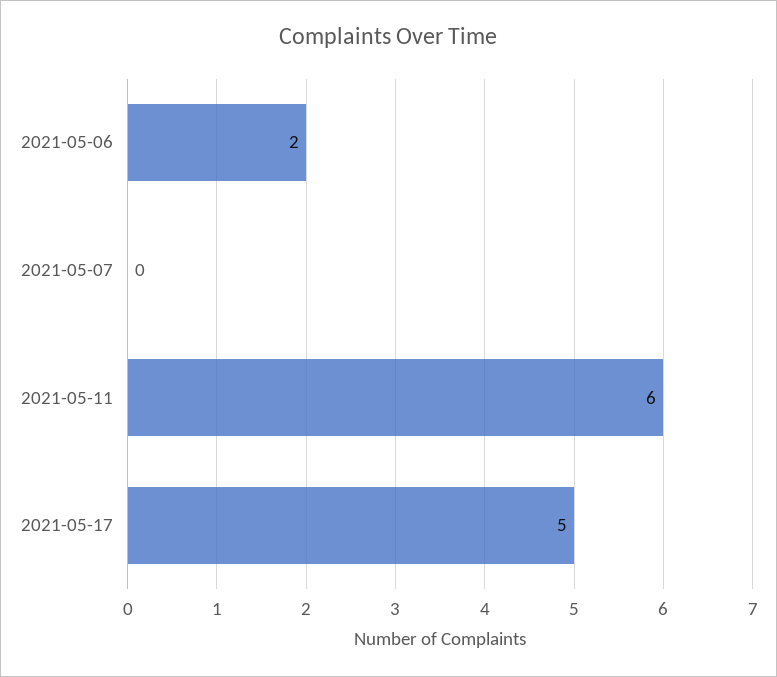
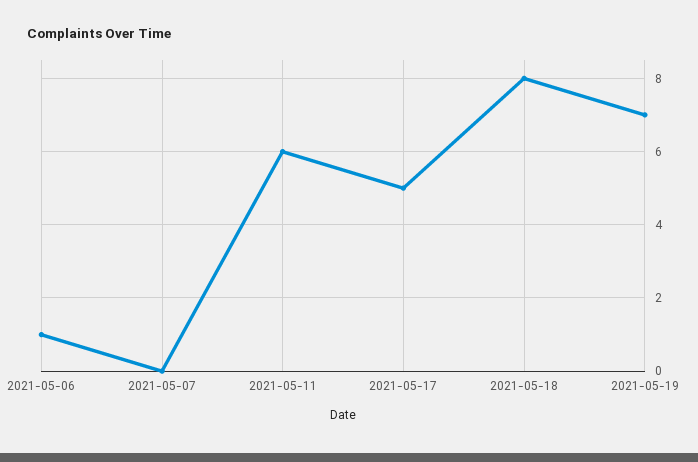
2021-05-06: 2 -> 1
2021-05-18: none -> 8
2021-05-19: none -> 7

